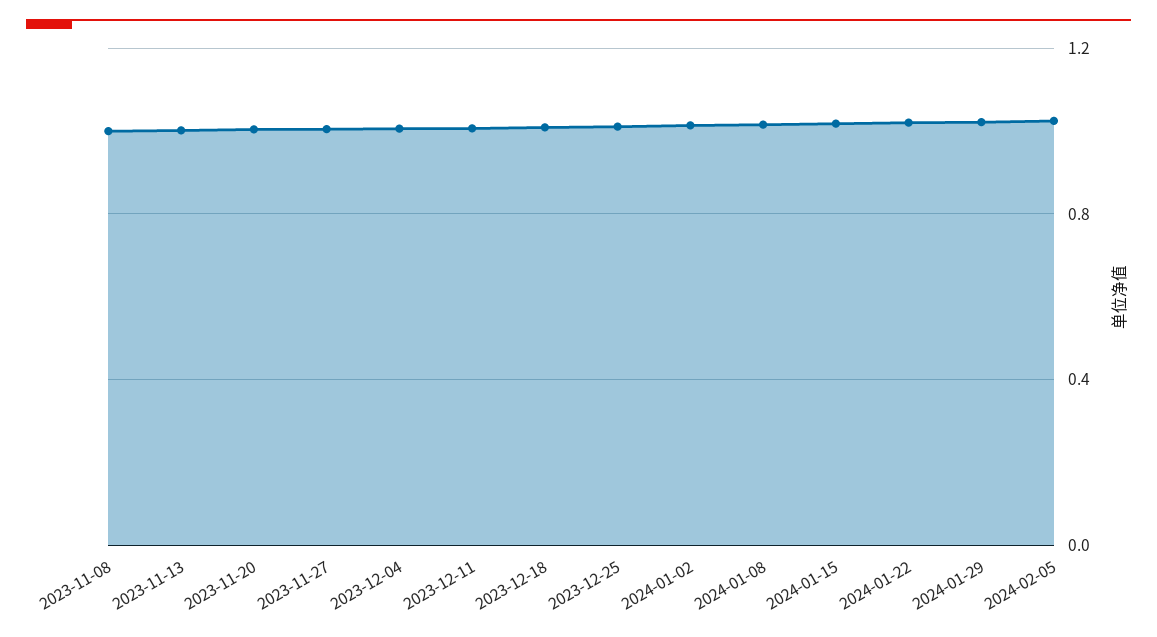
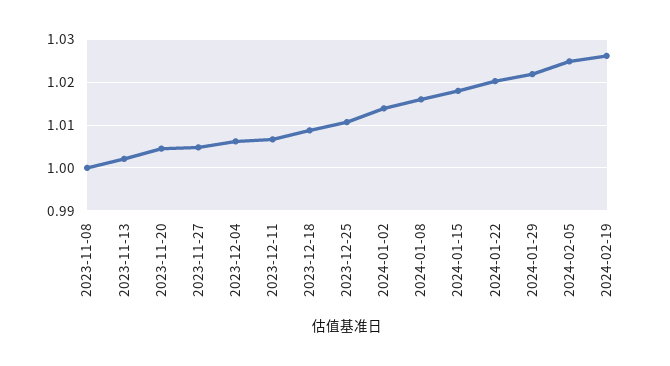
2024-02-19: none -> 1.026

